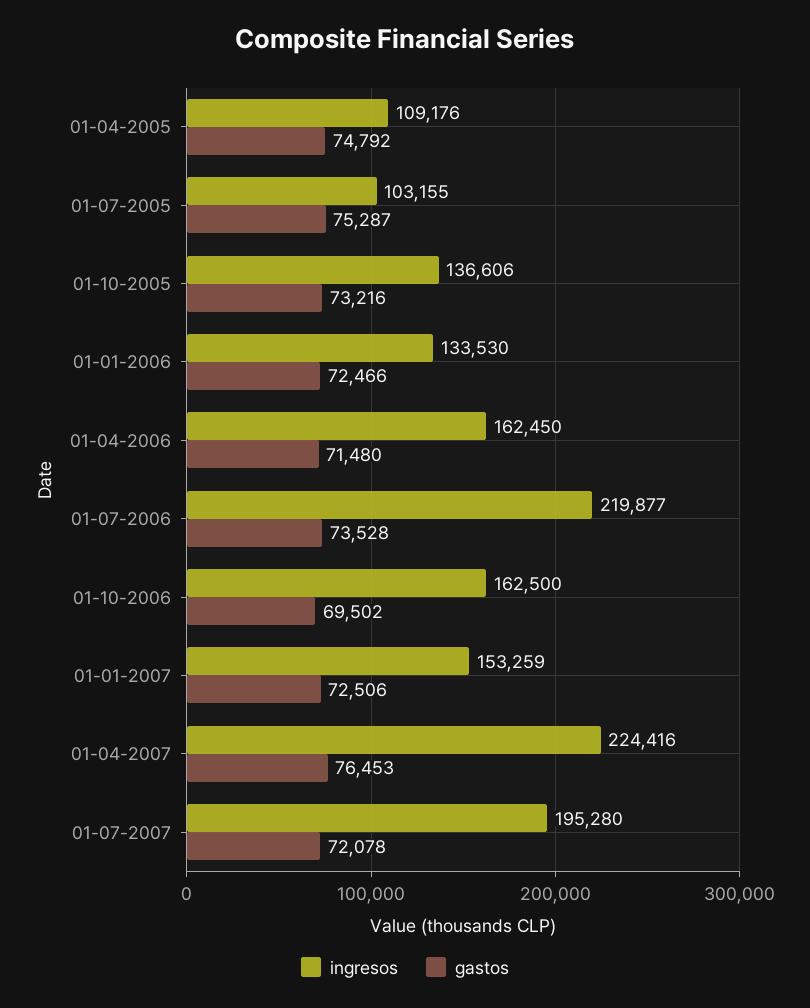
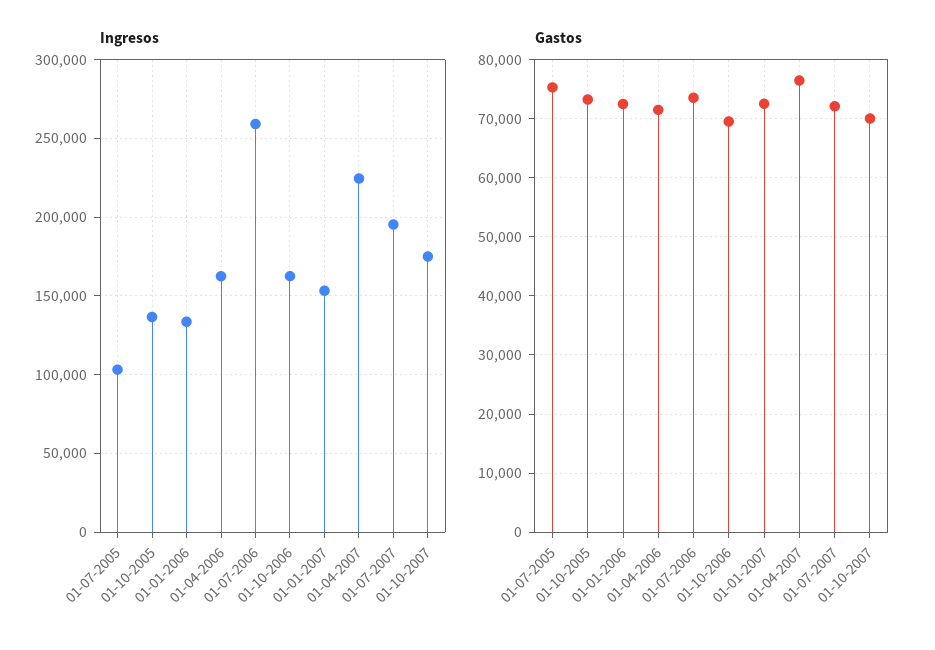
ingresos, 01-04-2005: 109176 -> none
gastos, 01-04-2005: 74792 -> none
ingresos, 01-07-2006: 219877 -> 260000
ingresos, 01-10-2007: none -> 175000
gastos, 01-10-2007: none -> 70000

